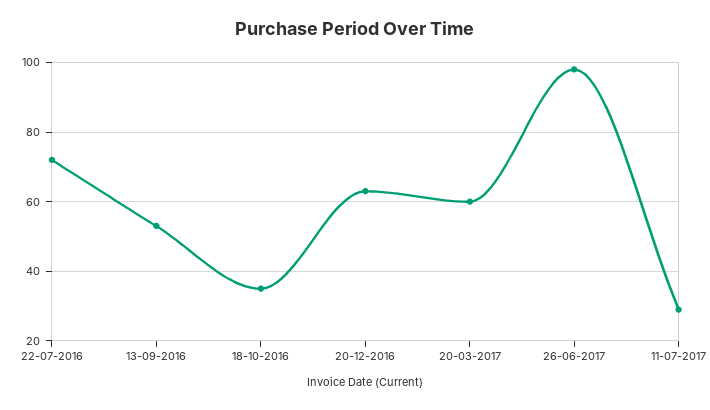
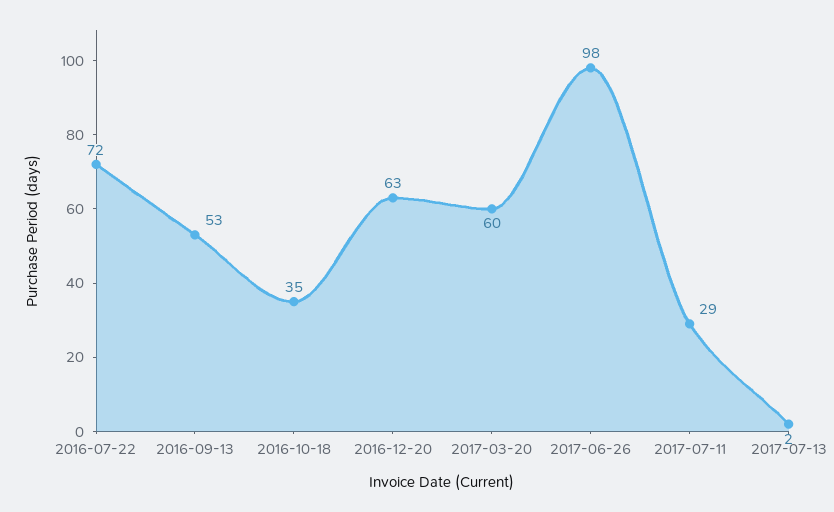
2017-07-13: none -> 2

